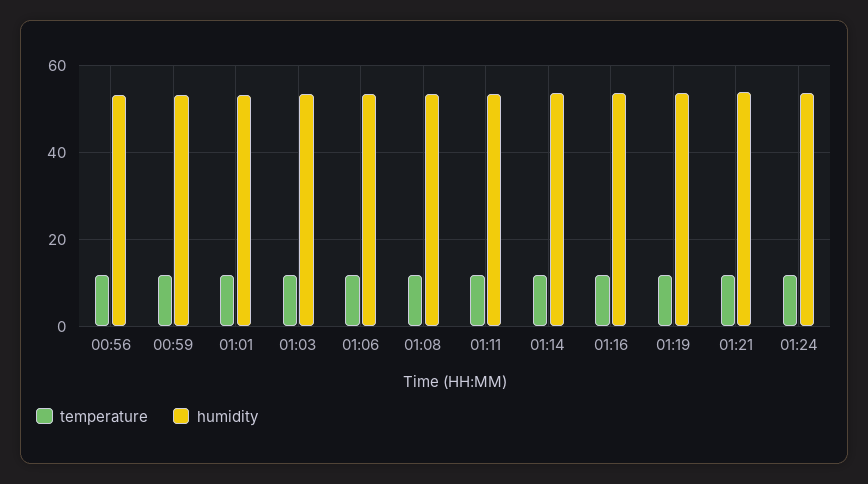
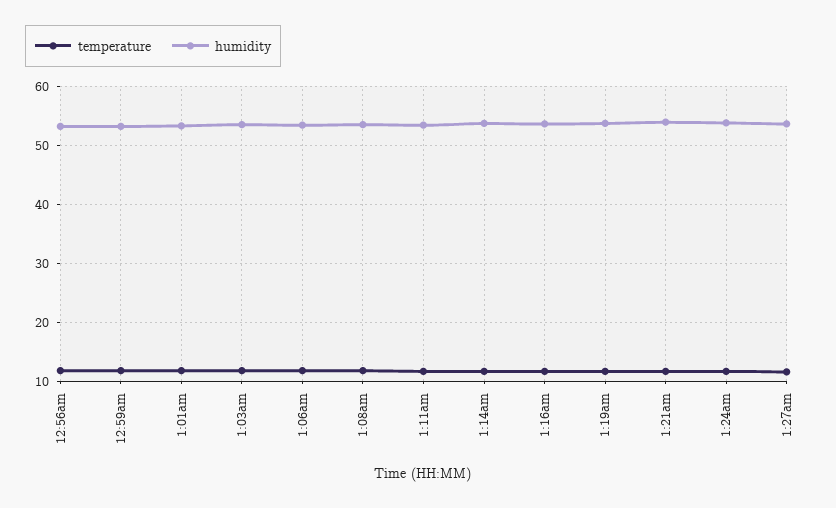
temperature, 1:27am: none -> 12
humidity, 1:27am: none -> 54

